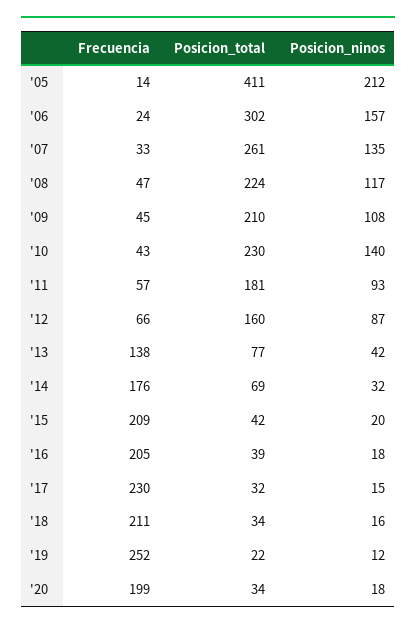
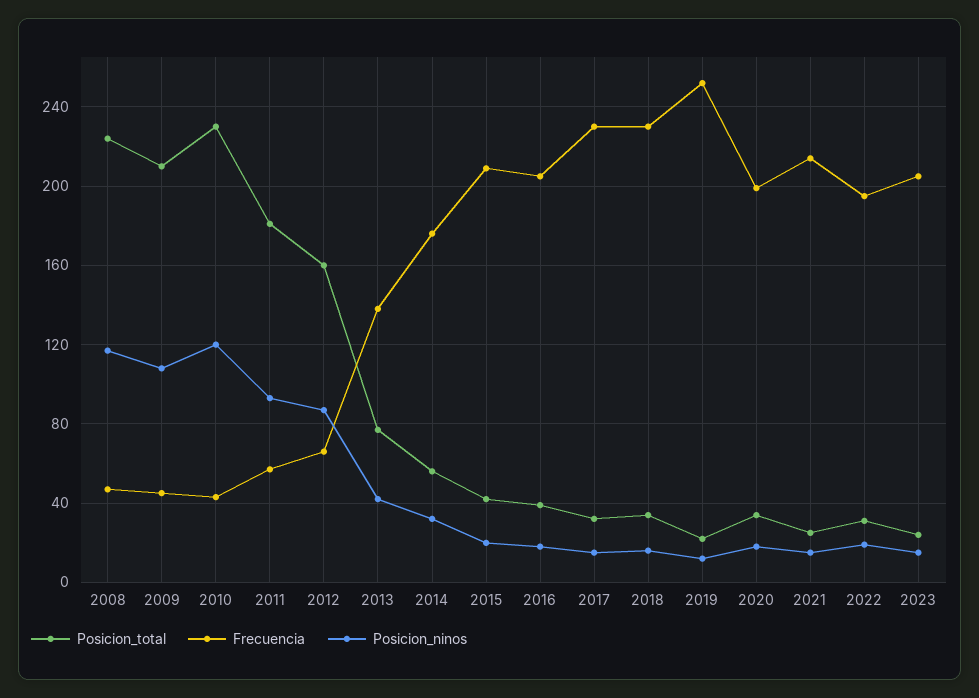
Frecuencia, '05: 14 -> none
Posicion_total, '05: 411 -> none
Posicion_ninos, '05: 212 -> none
Frecuencia, '06: 24 -> none
Posicion_total, '06: 302 -> none
Posicion_ninos, '06: 157 -> none
Frecuencia, '07: 33 -> none
Posicion_total, '07: 261 -> none
Posicion_ninos, '07: 135 -> none
Posicion_ninos, '10: 140 -> 120
Posicion_total, '14: 69 -> 55
Frecuencia, '18: 211 -> 230
Posicion_total, 2021: none -> 25
Frecuencia, 2021: none -> 215
Posicion_ninos, 2021: none -> 15
Posicion_total, 2022: none -> 30
Frecuencia, 2022: none -> 195
Posicion_ninos, 2022: none -> 20
Posicion_total, 2023: none -> 25
Frecuencia, 2023: none -> 205
Posicion_ninos, 2023: none -> 15

